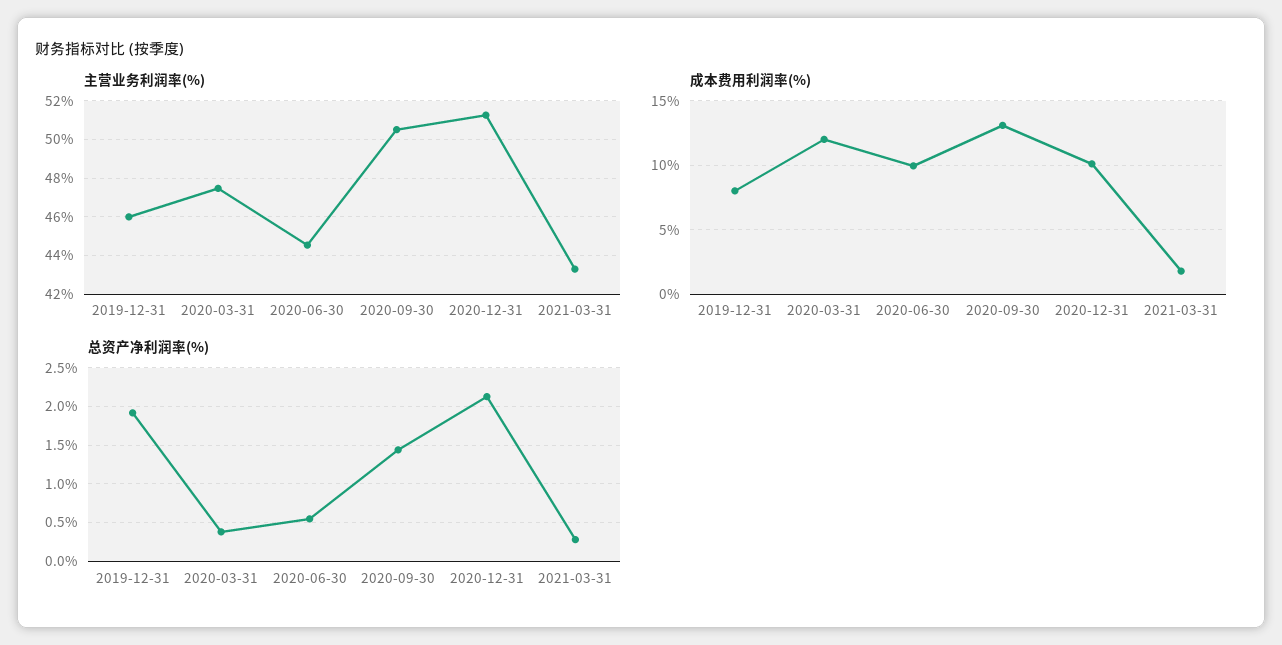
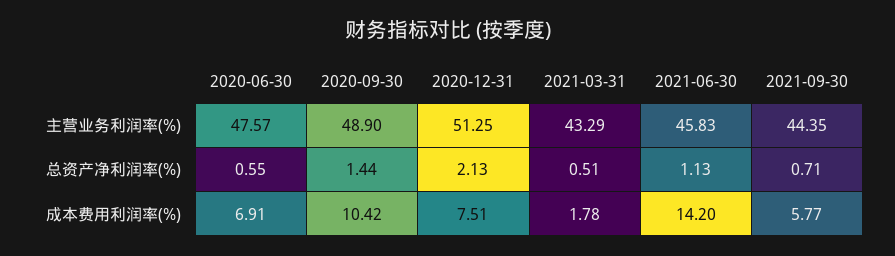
主营业务利润率(%), 2019-12-31: 46 -> none
主营业务利润率(%), 2020-03-31: 47.5 -> none
主营业务利润率(%), 2020-06-30: 44.5 -> 47.57
主营业务利润率(%), 2020-09-30: 50.5 -> 48.9
成本费用利润率(%), 2019-12-31: 8 -> none
成本费用利润率(%), 2020-03-31: 12 -> none
成本费用利润率(%), 2020-06-30: 10 -> 6.91
成本费用利润率(%), 2020-09-30: 13 -> 10.42
成本费用利润率(%), 2020-12-31: 10 -> 7.51
总资产净利润率(%), 2019-12-31: 1.9 -> none
总资产净利润率(%), 2020-03-31: 0.4 -> none
总资产净利润率(%), 2021-03-31: 0.3 -> 0.51
主营业务利润率(%), 2021-06-30: none -> 45.83
主营业务利润率(%), 2021-09-30: none -> 44.35
总资产净利润率(%), 2021-06-30: none -> 1.13
总资产净利润率(%), 2021-09-30: none -> 0.71
成本费用利润率(%), 2021-06-30: none -> 14.2
成本费用利润率(%), 2021-09-30: none -> 5.77

